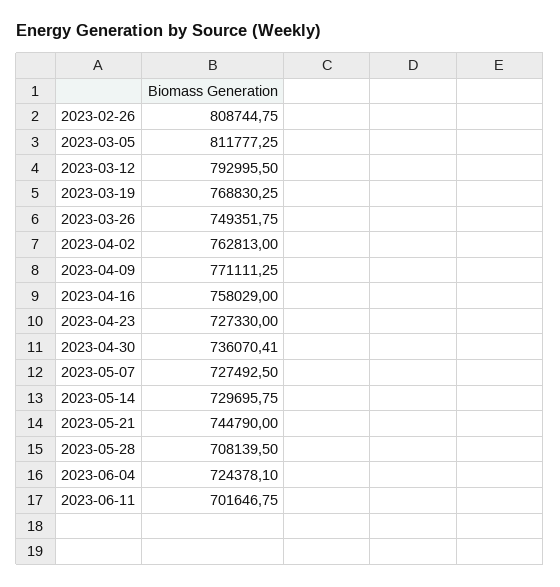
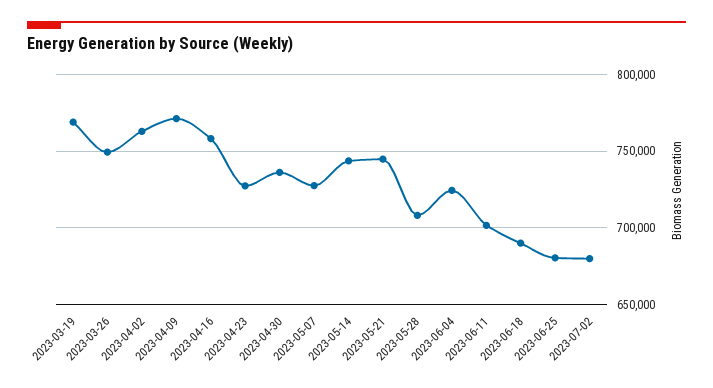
2023-02-26: 808744.75 -> none
2023-03-05: 811777.25 -> none
2023-03-12: 792995.5 -> none
2023-05-14: 729695.75 -> 745000
2023-06-18: none -> 690000
2023-06-25: none -> 680000
2023-07-02: none -> 680000

